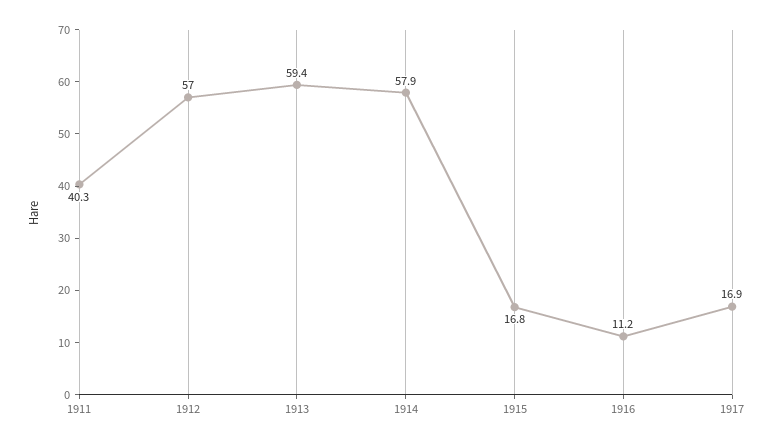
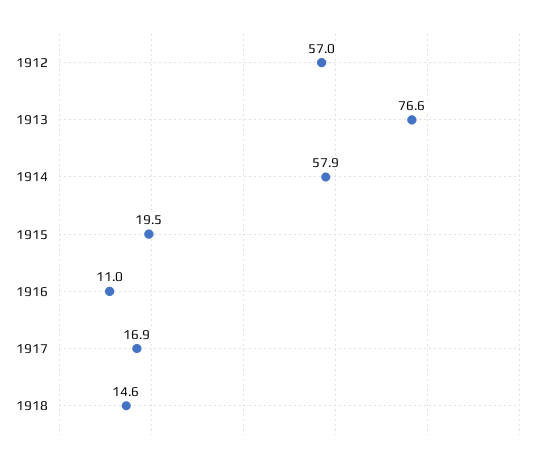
1911: 40.3 -> none
1913: 59.4 -> 76.6
1915: 16.8 -> 19.5
1916: 11.2 -> 11
1918: none -> 14.6

